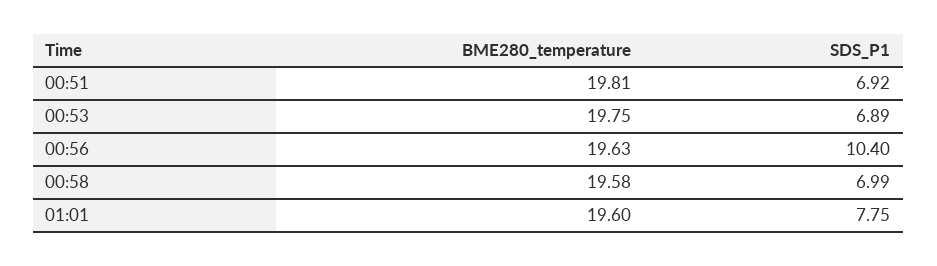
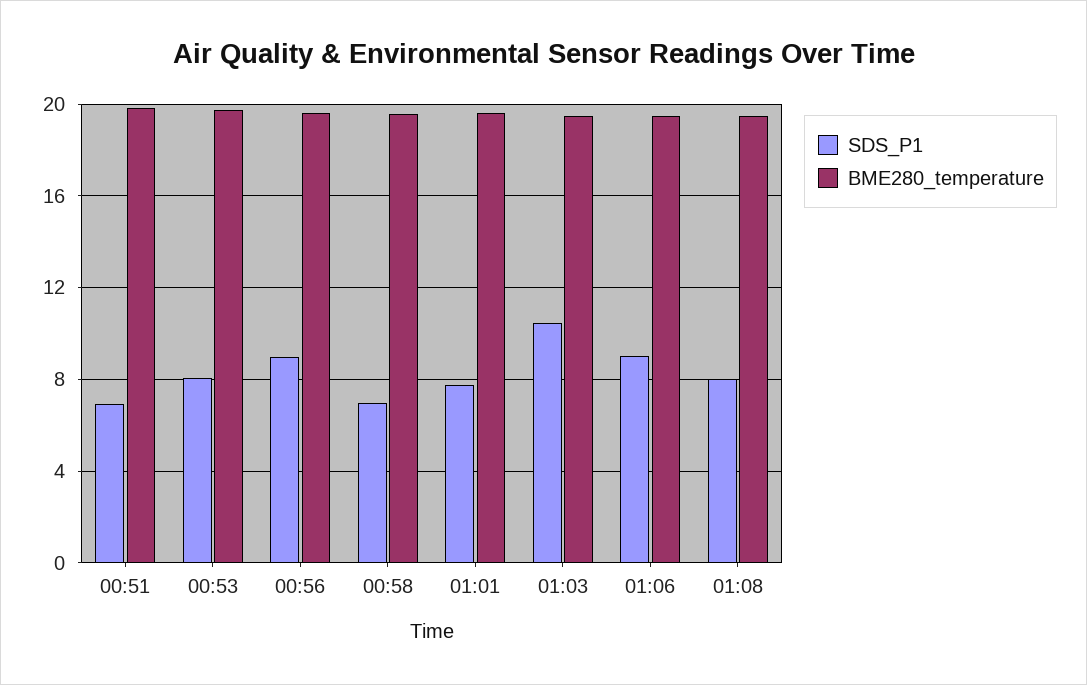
SDS_P1, 00:53: 6.89 -> 8
SDS_P1, 00:56: 10.4 -> 9
SDS_P1, 01:03: none -> 10.5
BME280_temperature, 01:03: none -> 19.5
SDS_P1, 01:06: none -> 9
BME280_temperature, 01:06: none -> 19.5
SDS_P1, 01:08: none -> 8
BME280_temperature, 01:08: none -> 19.5

